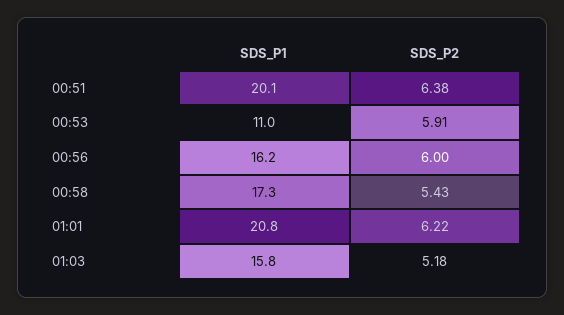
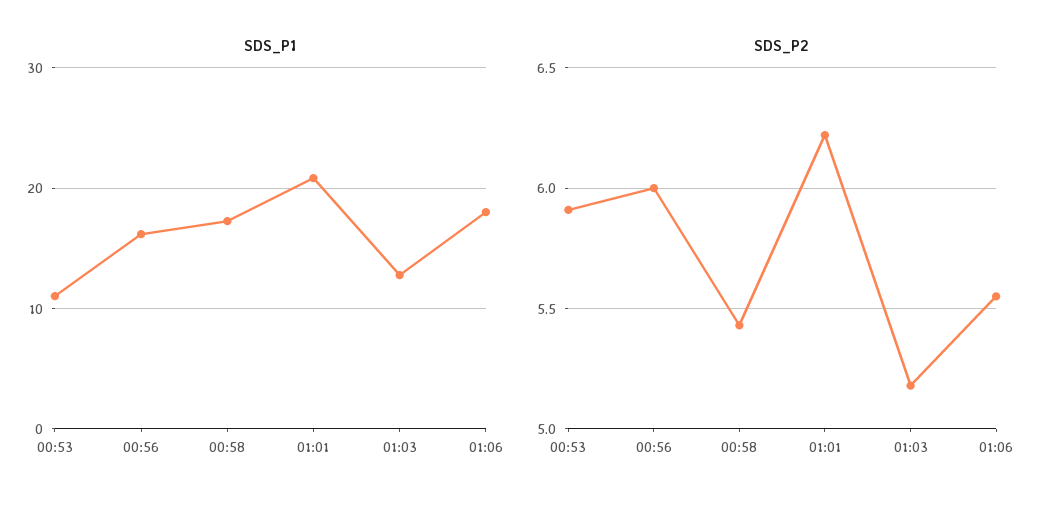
SDS_P1, 00:51: 20.1 -> none
SDS_P2, 00:51: 6.38 -> none
SDS_P1, 01:03: 15.8 -> 13
SDS_P1, 01:06: none -> 18
SDS_P2, 01:06: none -> 5.55

